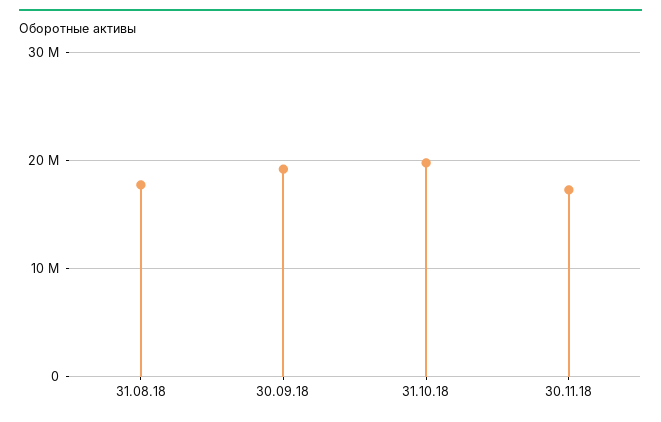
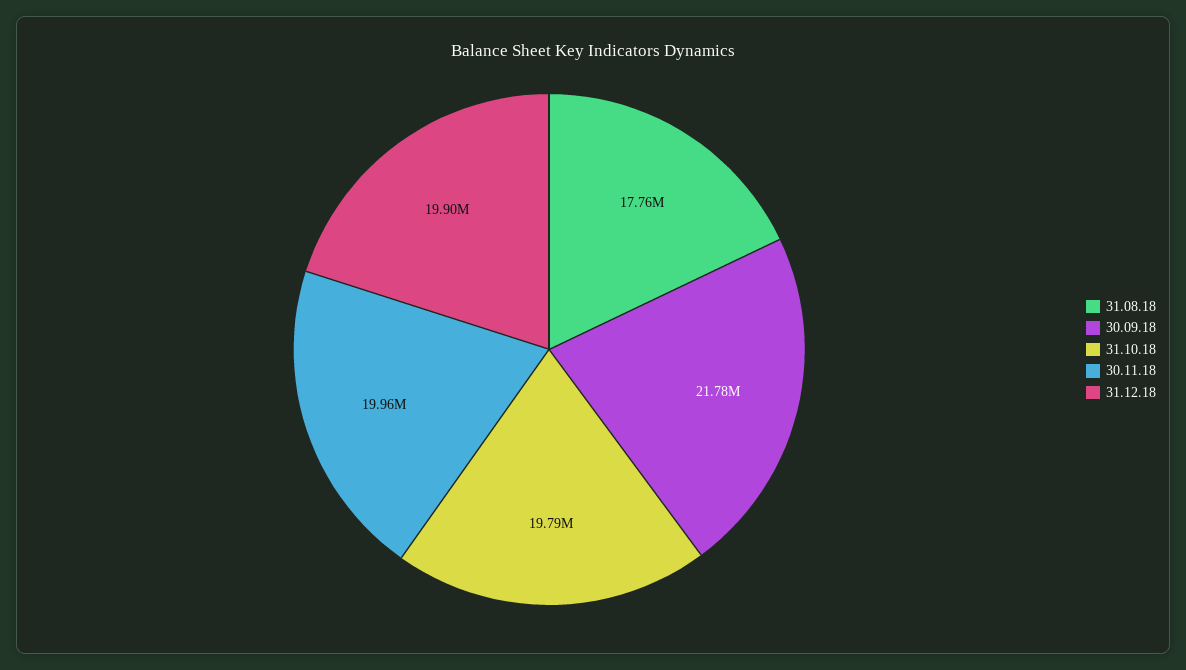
30.09.18: 19000000 -> 21780000
30.11.18: 17000000 -> 19960000
31.12.18: none -> 19900000

